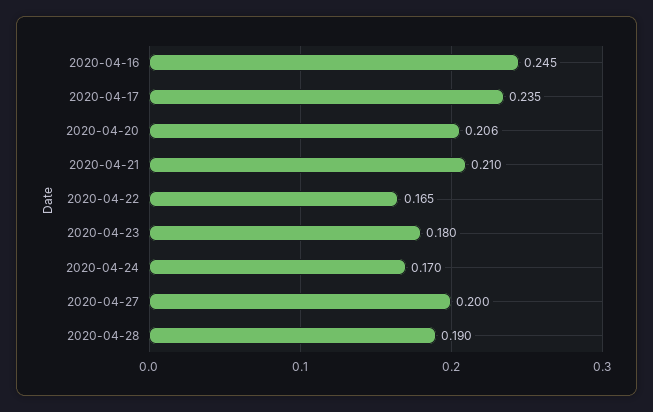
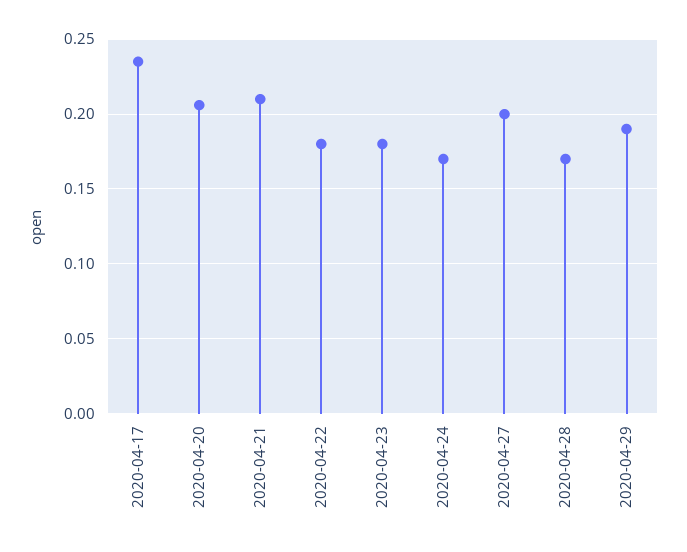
2020-04-16: 0.245 -> none
2020-04-22: 0.165 -> 0.18
2020-04-28: 0.19 -> 0.17
2020-04-29: none -> 0.19

